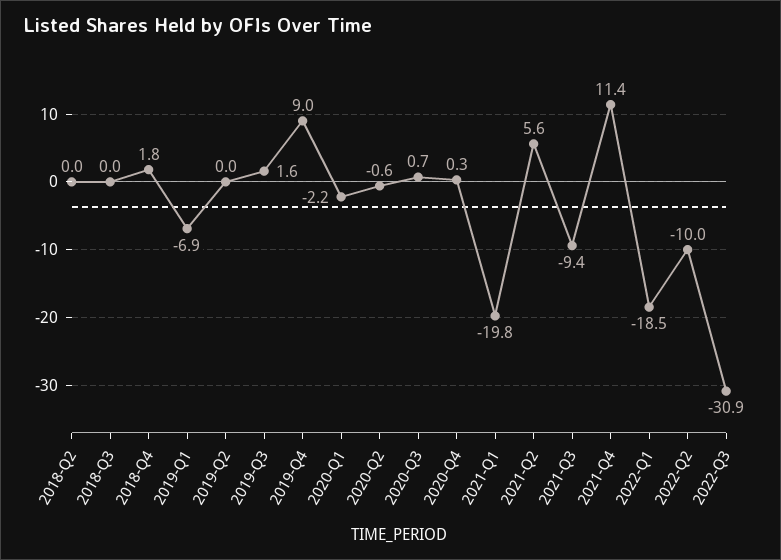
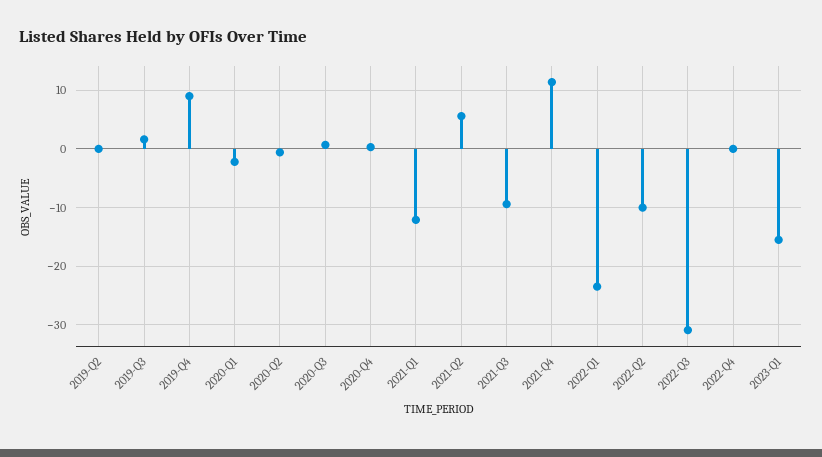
2018-Q2: 0 -> none
2018-Q3: 0 -> none
2018-Q4: 1.8 -> none
2019-Q1: -6.9 -> none
2021-Q1: -19.8 -> -12
2022-Q1: -18.5 -> -24
2022-Q4: none -> 0
2023-Q1: none -> -16

